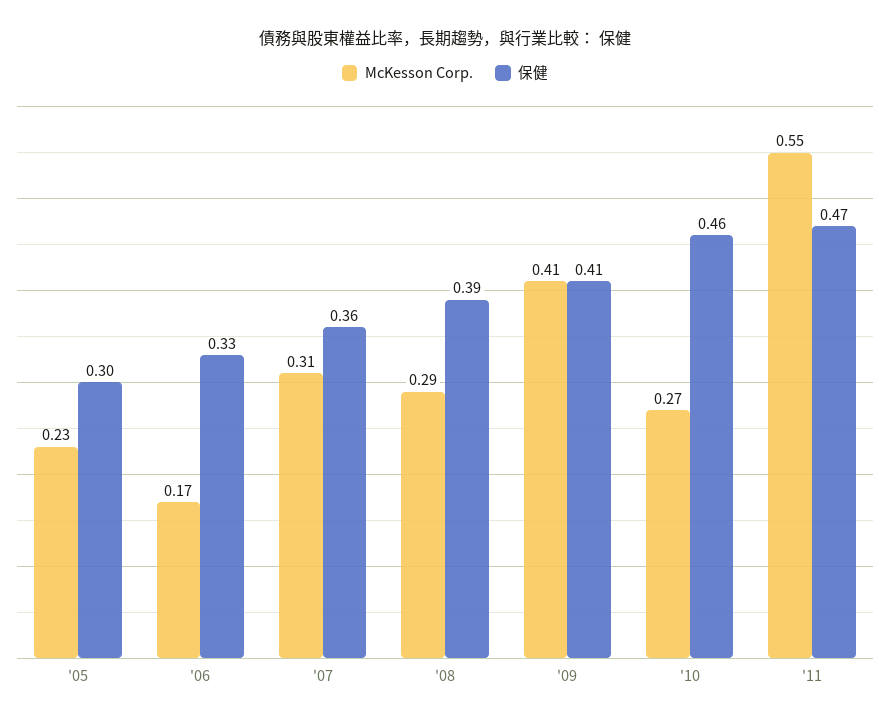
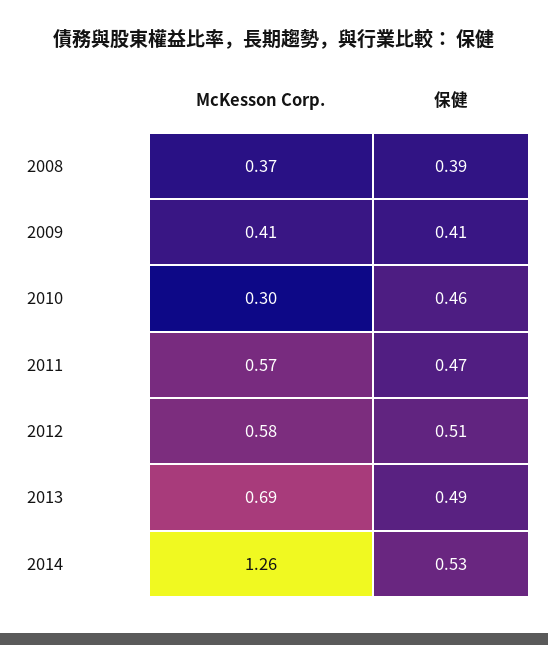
McKesson Corp., '05: 0.23 -> none
保健, '05: 0.3 -> none
McKesson Corp., '06: 0.17 -> none
保健, '06: 0.33 -> none
McKesson Corp., '07: 0.31 -> none
保健, '07: 0.36 -> none
McKesson Corp., '08: 0.29 -> 0.37
McKesson Corp., '10: 0.27 -> 0.3
McKesson Corp., '11: 0.55 -> 0.57
McKesson Corp., 2012: none -> 0.58
保健, 2012: none -> 0.51
McKesson Corp., 2013: none -> 0.69
保健, 2013: none -> 0.49
McKesson Corp., 2014: none -> 1.26
保健, 2014: none -> 0.53

